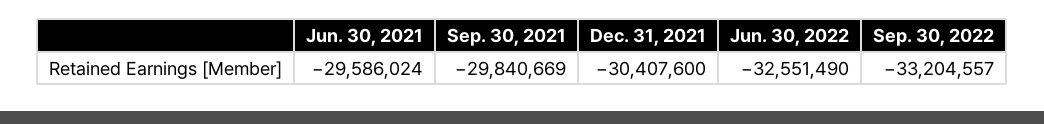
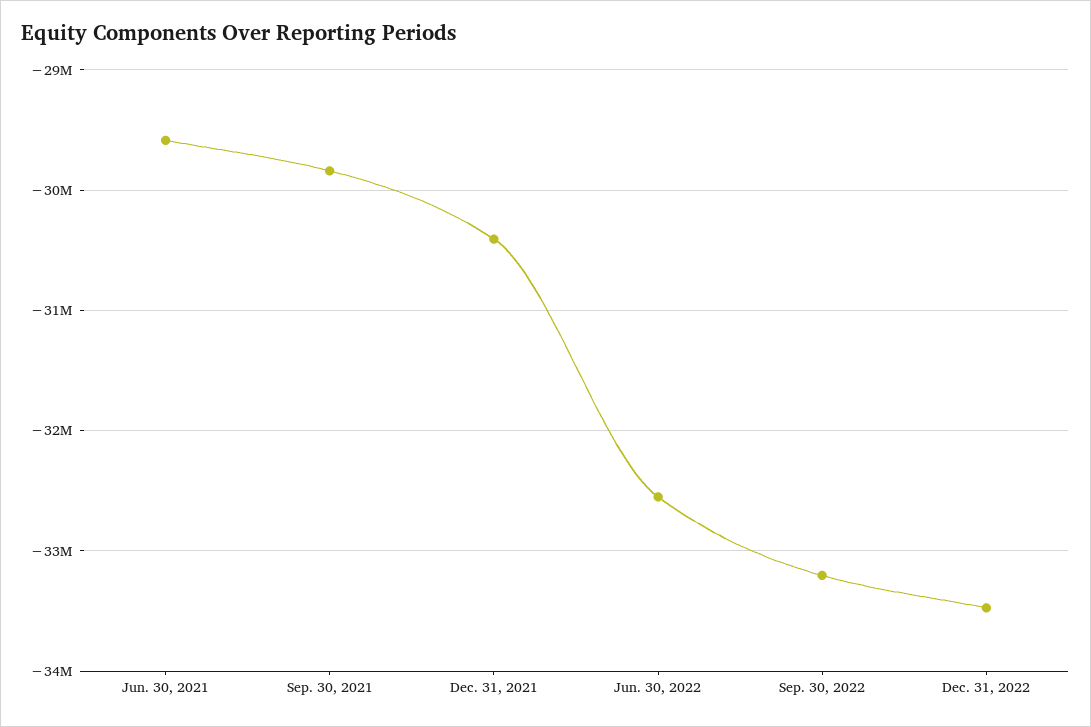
Dec. 31, 2022: none -> -33500000

